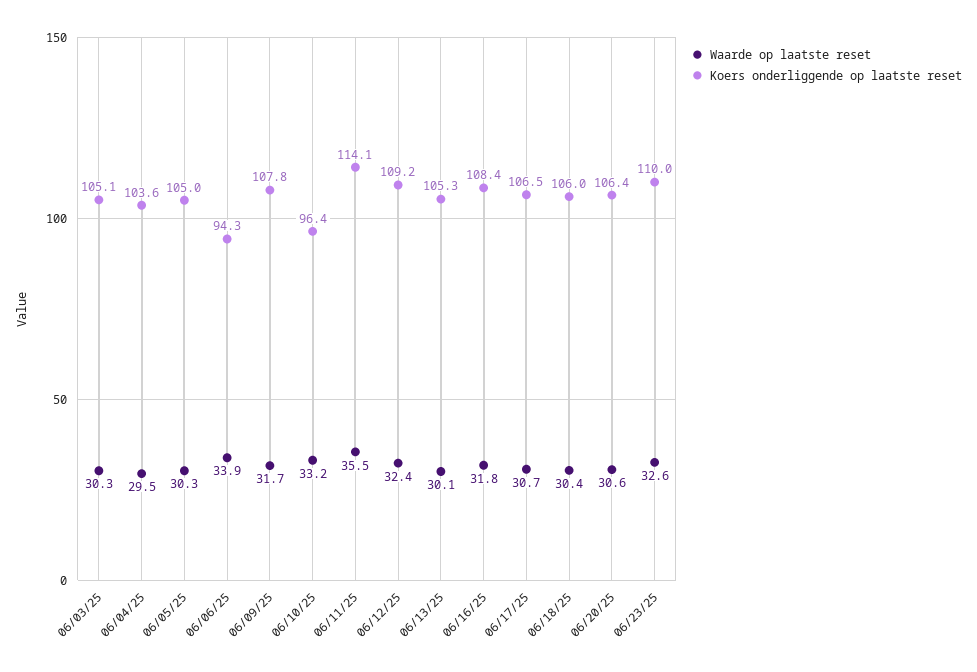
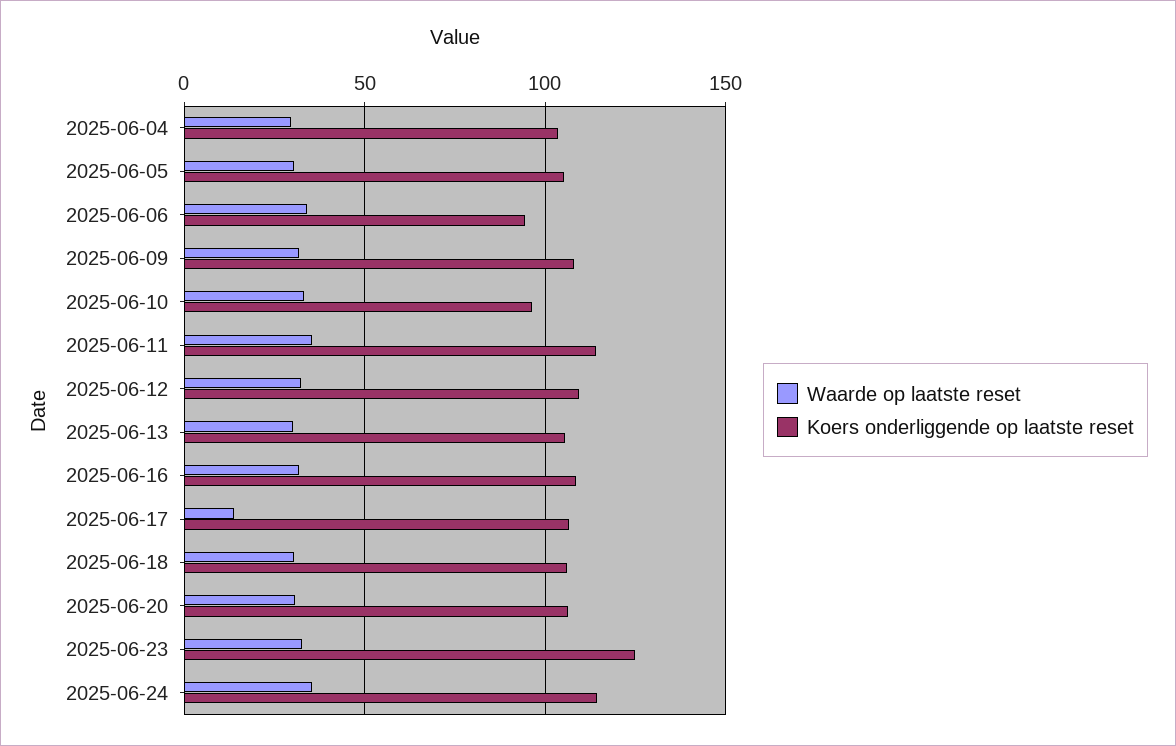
Waarde op laatste reset, 06/03/25: 30.3 -> none
Koers onderliggende op laatste reset, 06/03/25: 105.1 -> none
Waarde op laatste reset, 06/17/25: 30.7 -> 15
Koers onderliggende op laatste reset, 06/23/25: 110 -> 125
Waarde op laatste reset, 2025-06-24: none -> 35
Koers onderliggende op laatste reset, 2025-06-24: none -> 115

